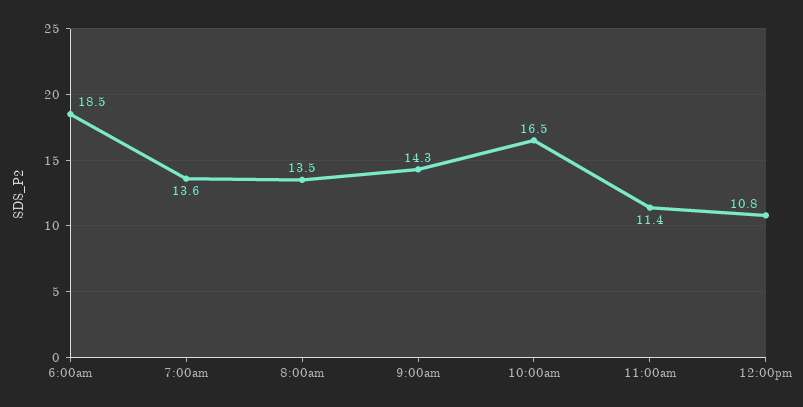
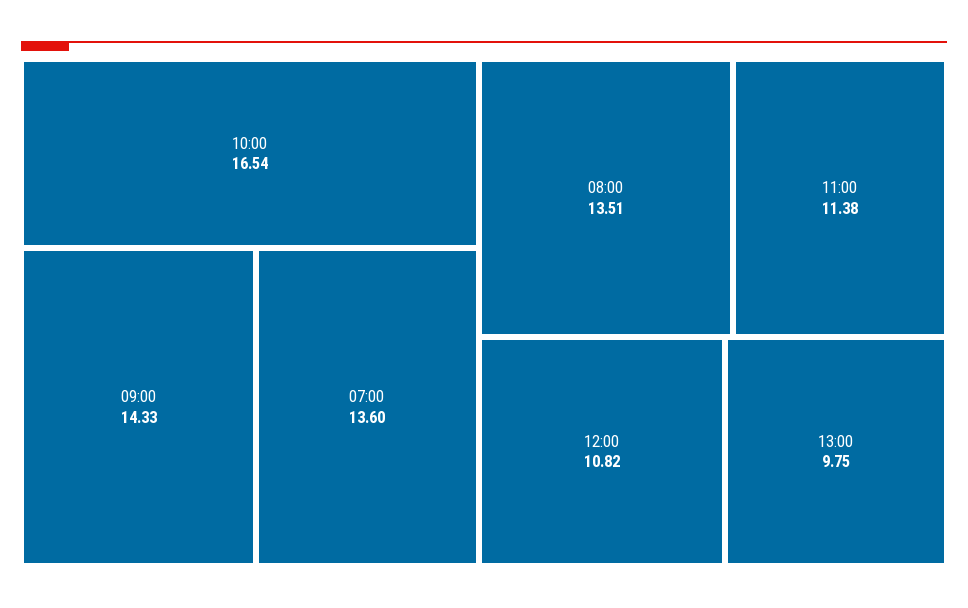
6:00am: 18.5 -> none
13:00: none -> 9.75

